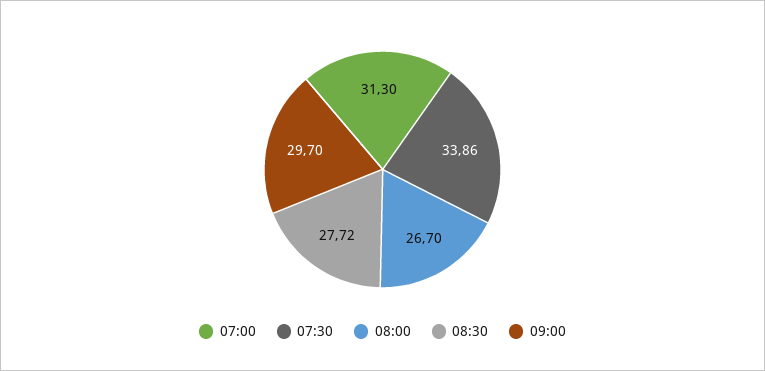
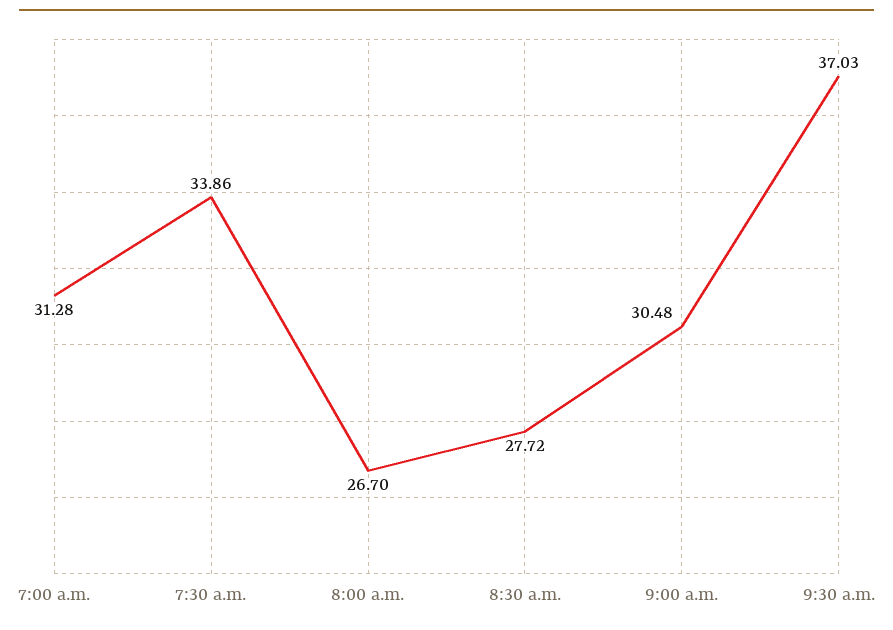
07:00: 31.3 -> 31.28
09:00: 29.7 -> 30.48
9:30 a.m.: none -> 37.03

